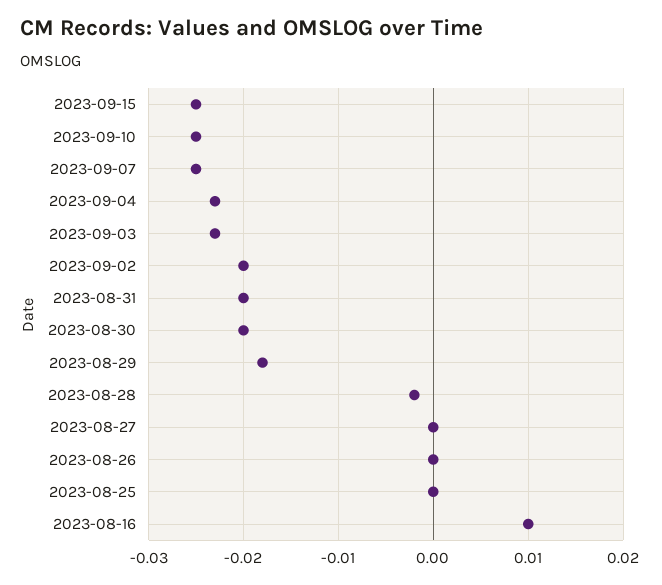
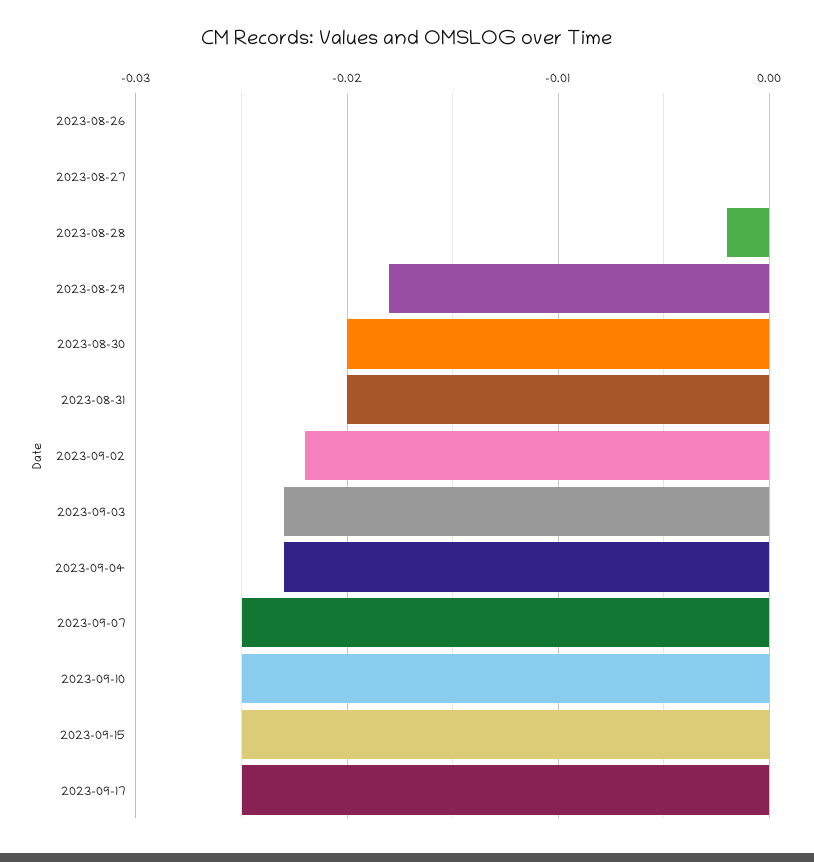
2023-09-02: -0.02 -> -0.022
2023-08-25: 0 -> none
2023-08-16: 0.01 -> none
2023-09-17: none -> -0.025

